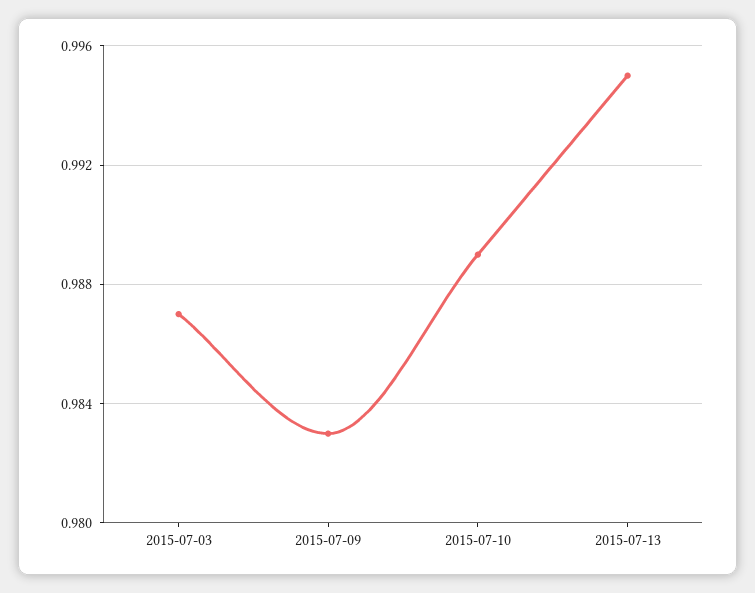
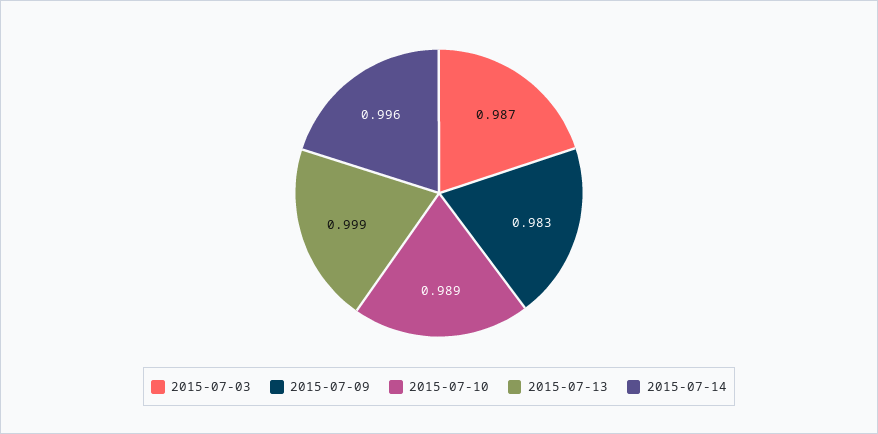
2015-07-13: 0.995 -> 0.999
2015-07-14: none -> 0.996

